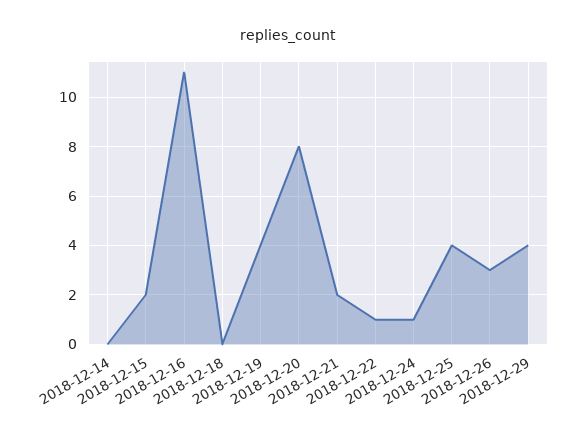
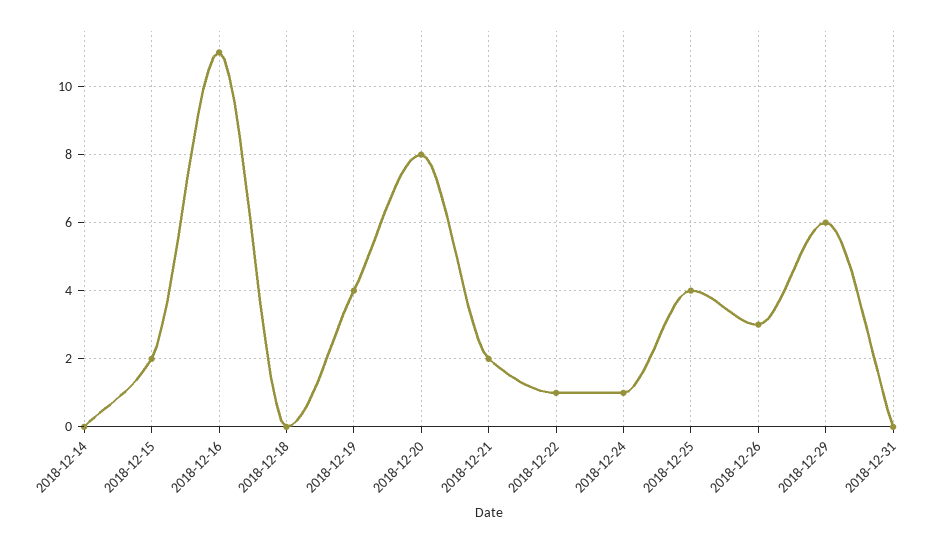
2018-12-29: 4 -> 6
2018-12-31: none -> 0

